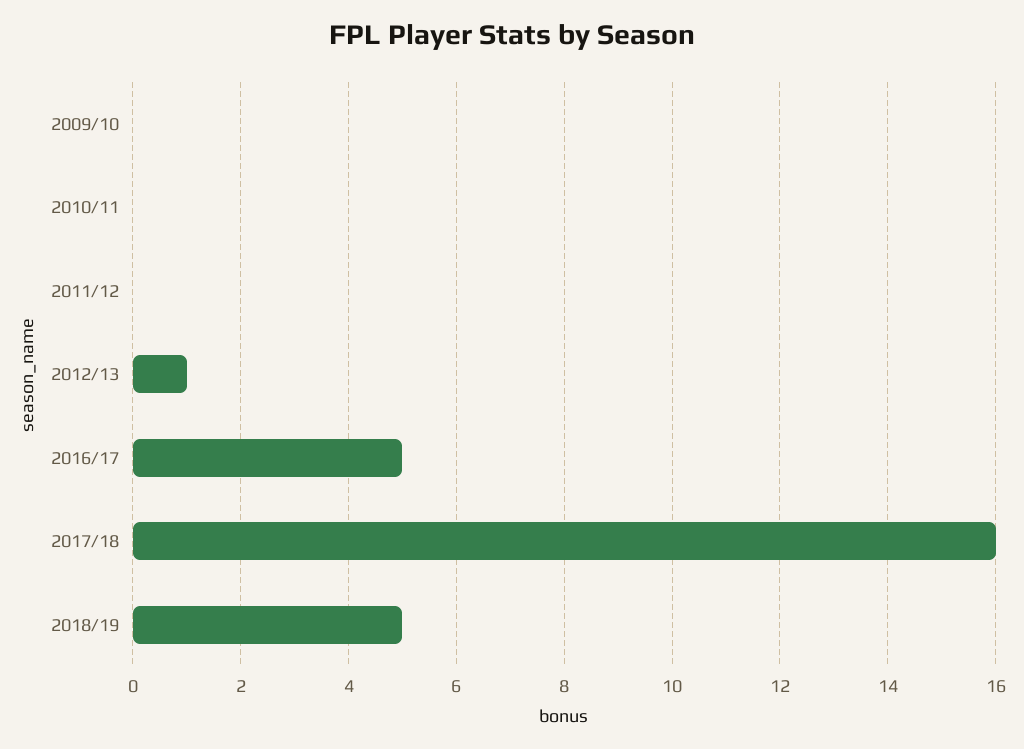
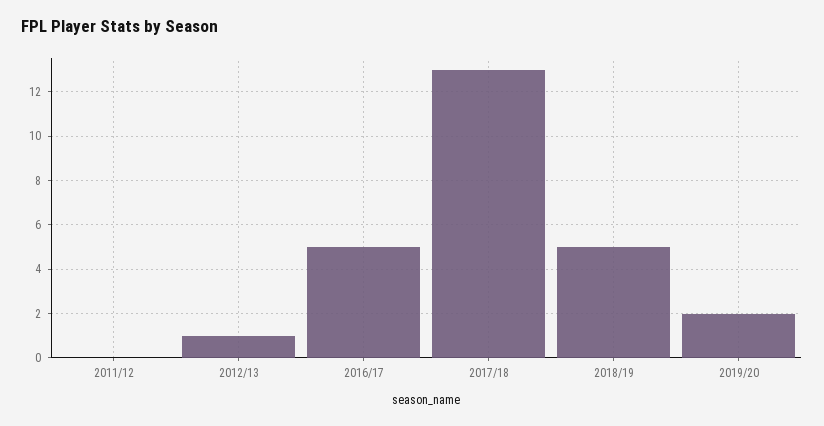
2009/10: 0 -> none
2010/11: 0 -> none
2017/18: 16 -> 13
2019/20: none -> 2

